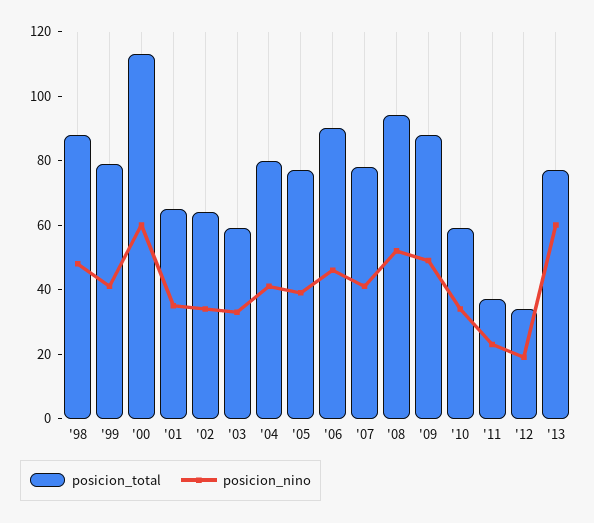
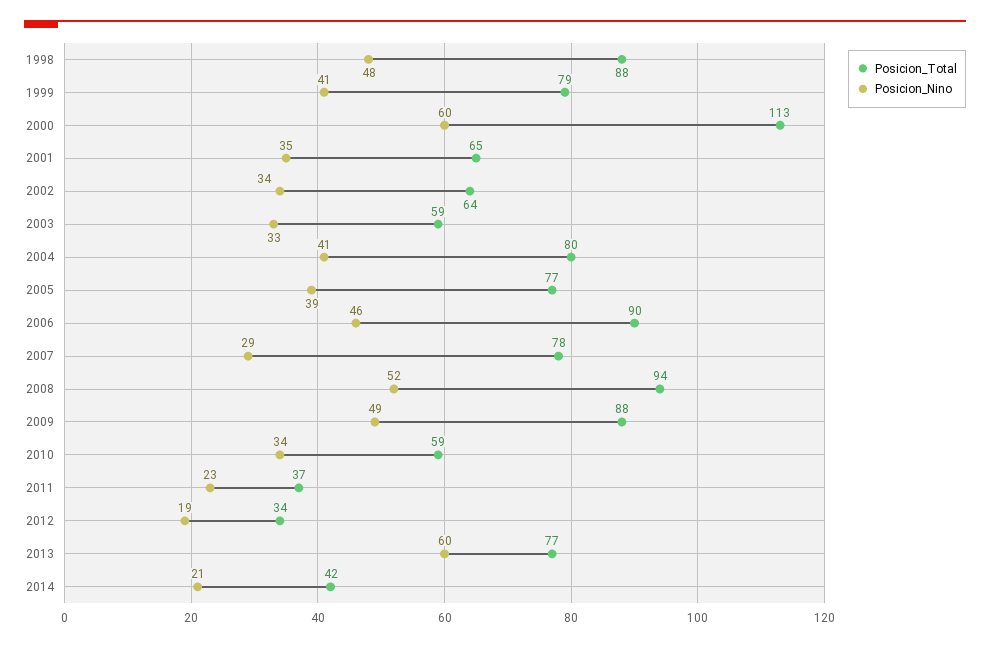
posicion_nino, '07: 40 -> 29
posicion_total, 2014: none -> 42
posicion_nino, 2014: none -> 21

